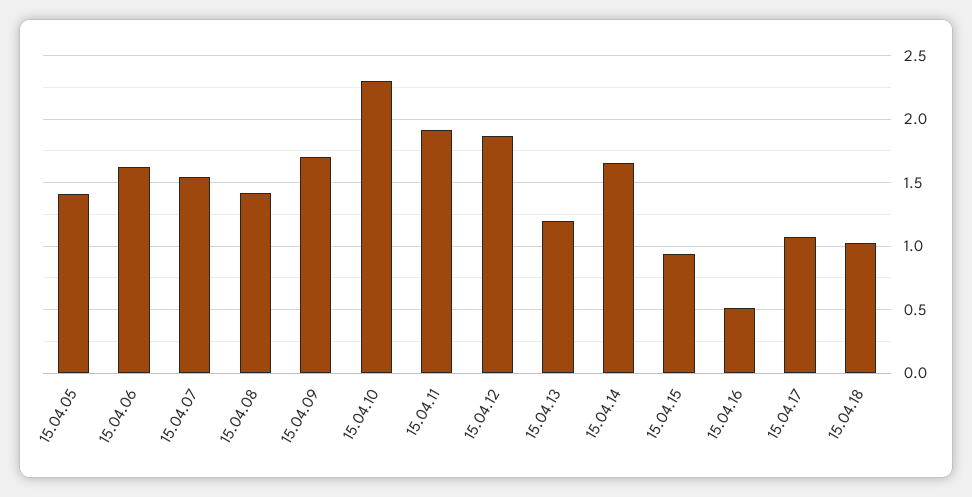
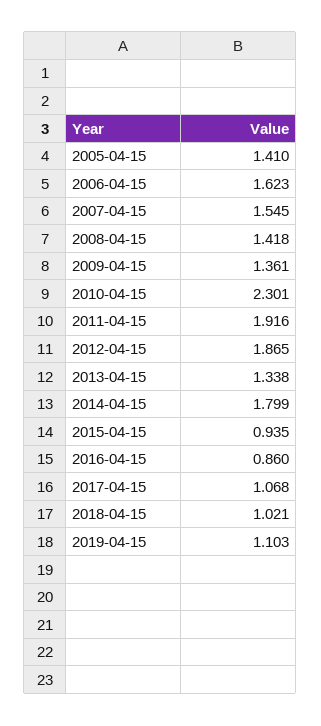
15.04.09: 1.7 -> 1.361
15.04.13: 1.2 -> 1.338
15.04.14: 1.65 -> 1.799
15.04.16: 0.5 -> 0.86
2019-04-15: none -> 1.103

